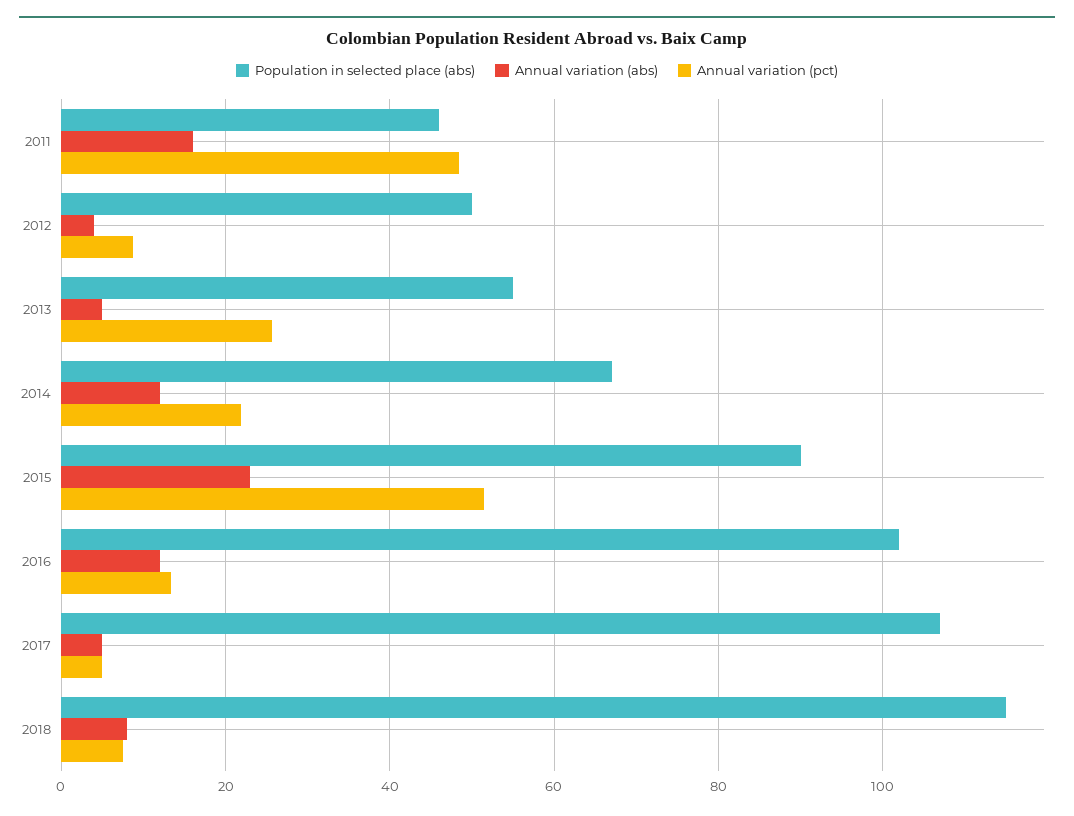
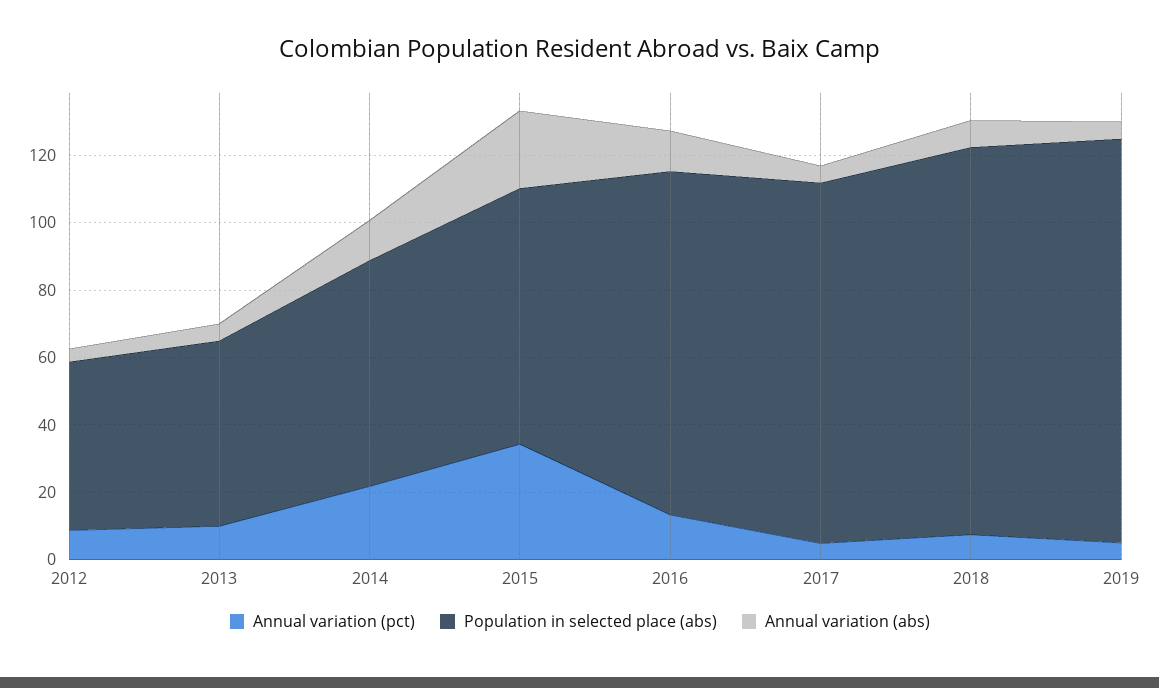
Population in selected place (abs), 2011: 46 -> none
Annual variation (abs), 2011: 16 -> none
Annual variation (pct), 2011: 48 -> none
Annual variation (pct), 2013: 26 -> 10
Population in selected place (abs), 2015: 90 -> 75
Annual variation (pct), 2015: 52 -> 35
Annual variation (pct), 2019: none -> 5
Population in selected place (abs), 2019: none -> 120
Annual variation (abs), 2019: none -> 5

